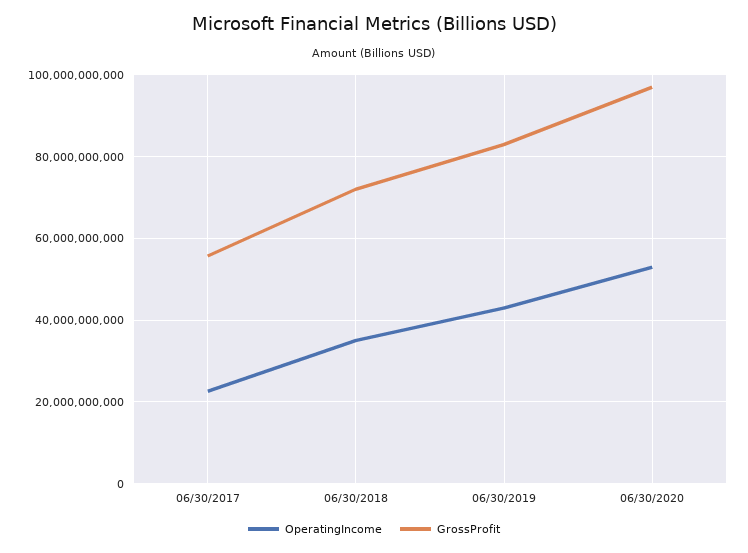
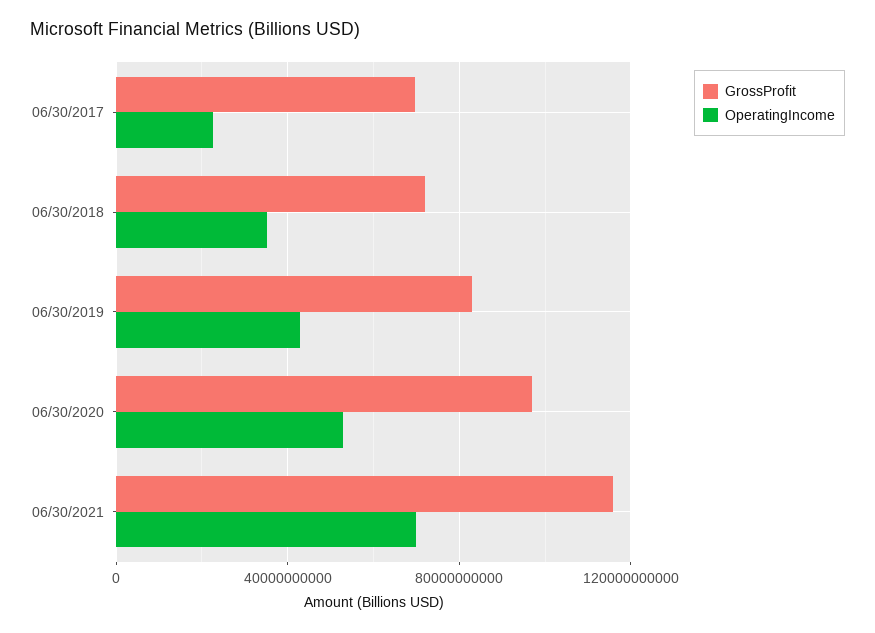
GrossProfit, 06/30/2017: 56000000000 -> 70000000000
GrossProfit, 06/30/2021: none -> 115000000000
OperatingIncome, 06/30/2021: none -> 70000000000

